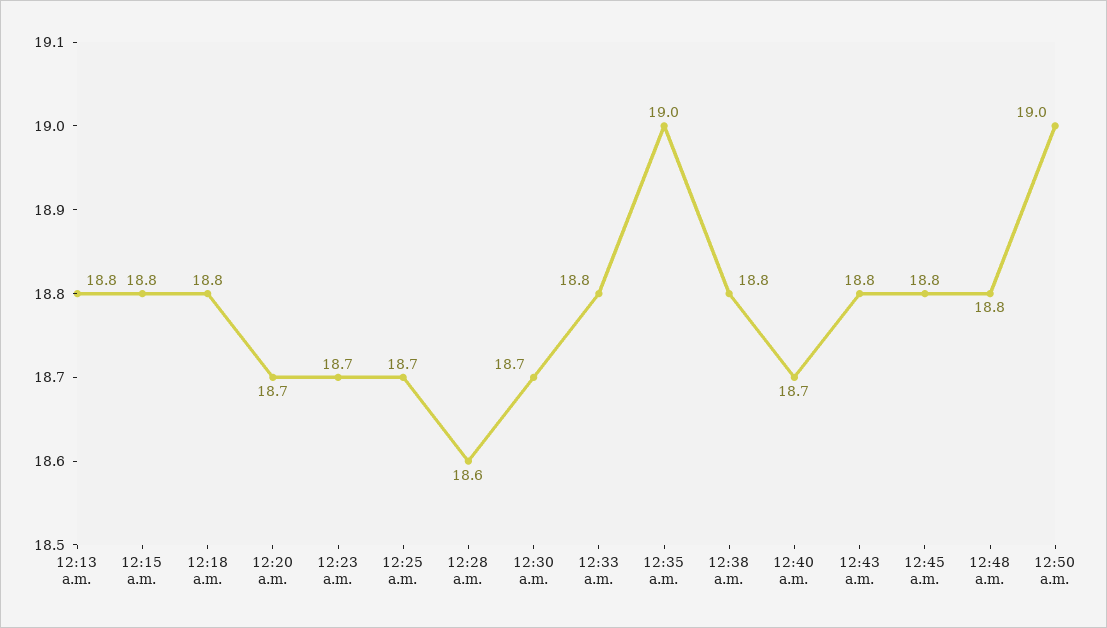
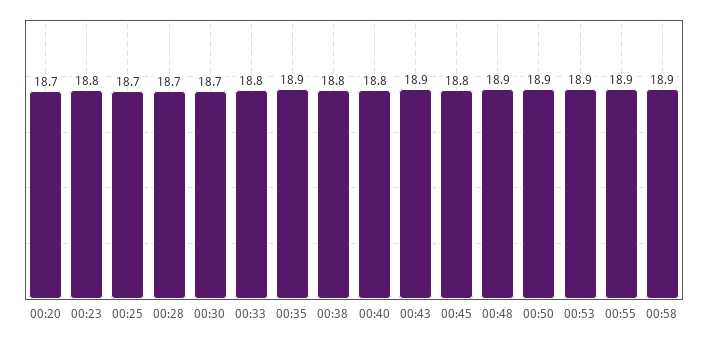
12:13 a.m.: 18.8 -> none
12:15 a.m.: 18.8 -> none
12:18 a.m.: 18.8 -> none
12:23 a.m.: 18.7 -> 18.8
12:28 a.m.: 18.6 -> 18.7
12:35 a.m.: 19 -> 18.9
12:40 a.m.: 18.7 -> 18.8
12:43 a.m.: 18.8 -> 18.9
12:48 a.m.: 18.8 -> 18.9
12:50 a.m.: 19 -> 18.9
00:53: none -> 18.9
00:55: none -> 18.9
00:58: none -> 18.9

